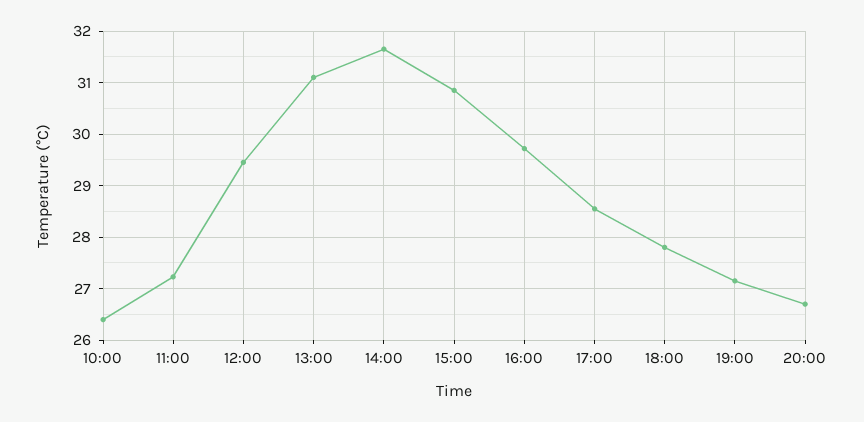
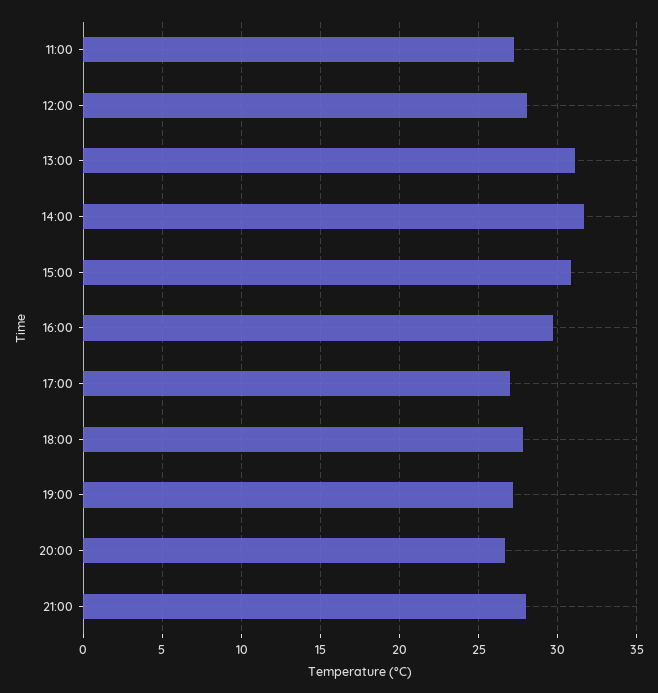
10:00: 26.4 -> none
12:00: 29.4 -> 28
17:00: 28.6 -> 27
21:00: none -> 28

